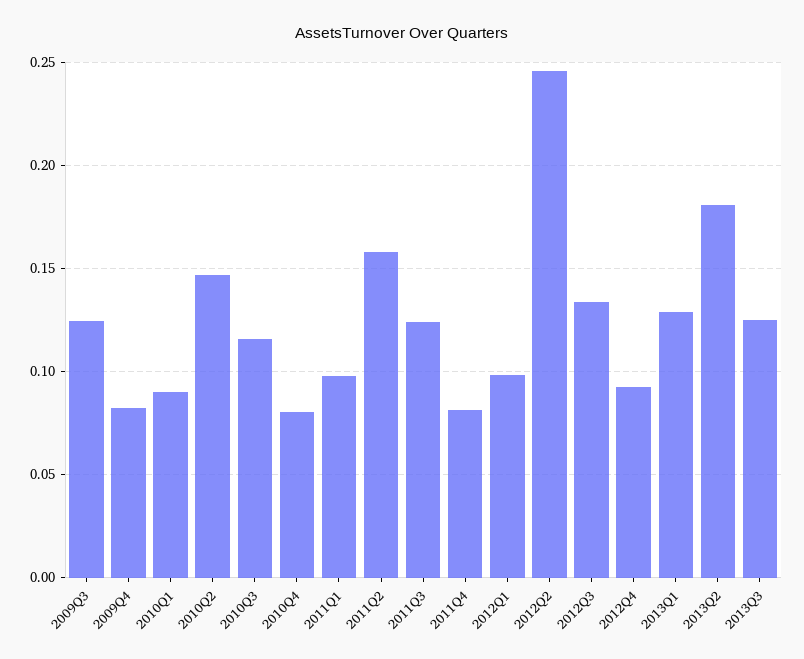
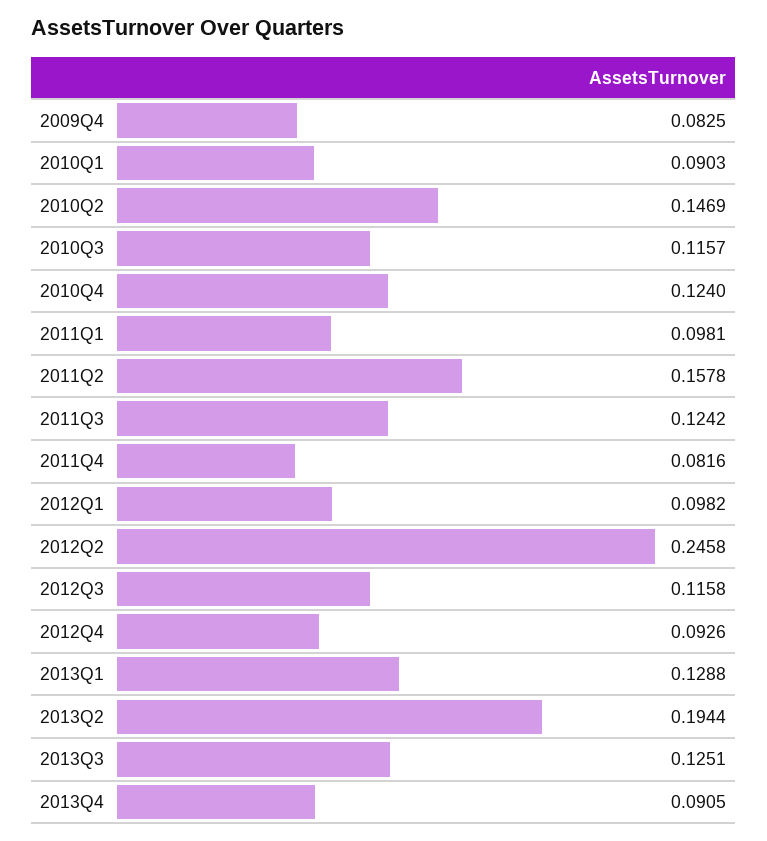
2009Q3: 0.125 -> none
2010Q4: 0.08 -> 0.124
2012Q3: 0.135 -> 0.1158
2013Q2: 0.18 -> 0.1944
2013Q4: none -> 0.0905

